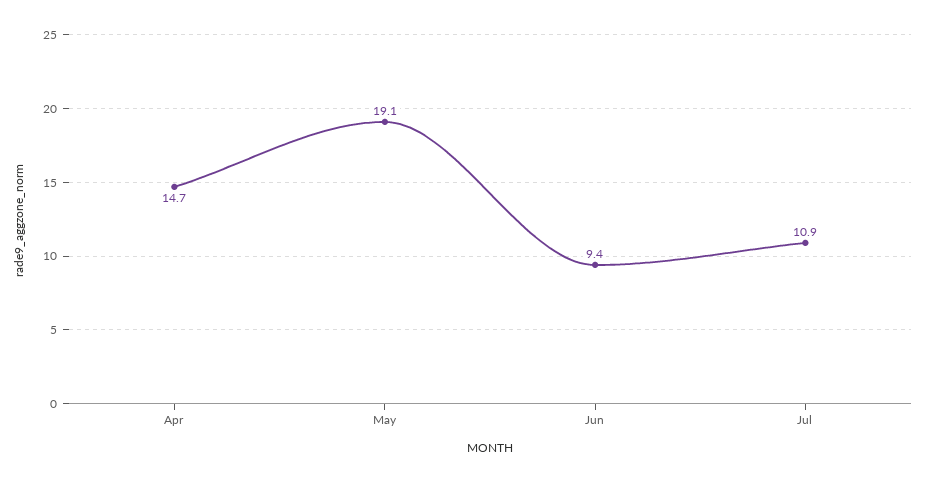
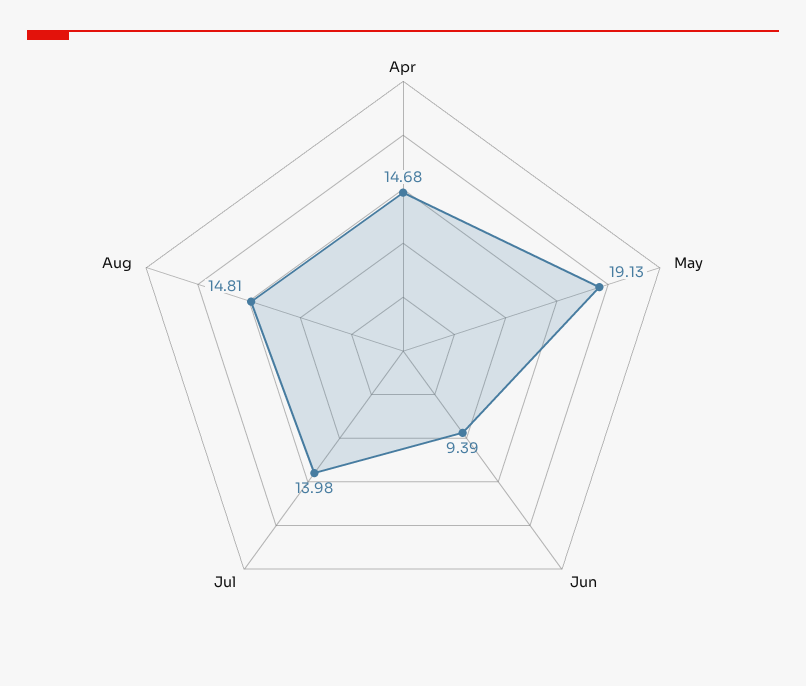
Jul: 10.9 -> 13.98
Aug: none -> 14.81

